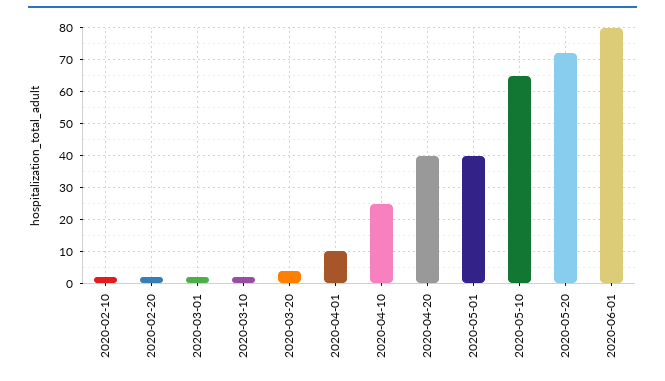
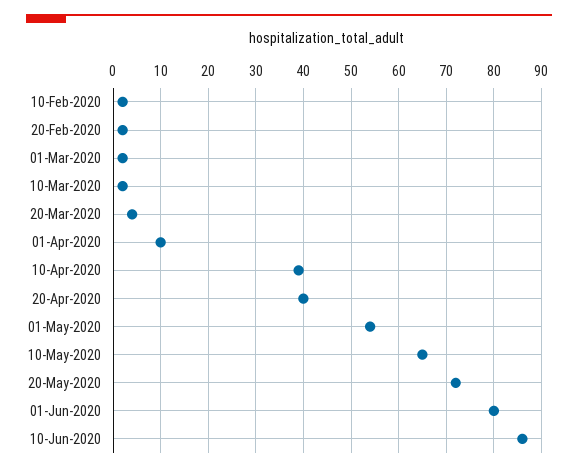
2020-04-10: 25 -> 40
2020-05-01: 40 -> 55
10-Jun-2020: none -> 85

